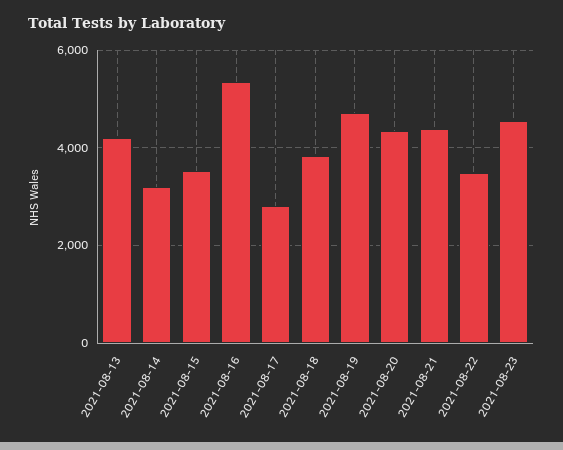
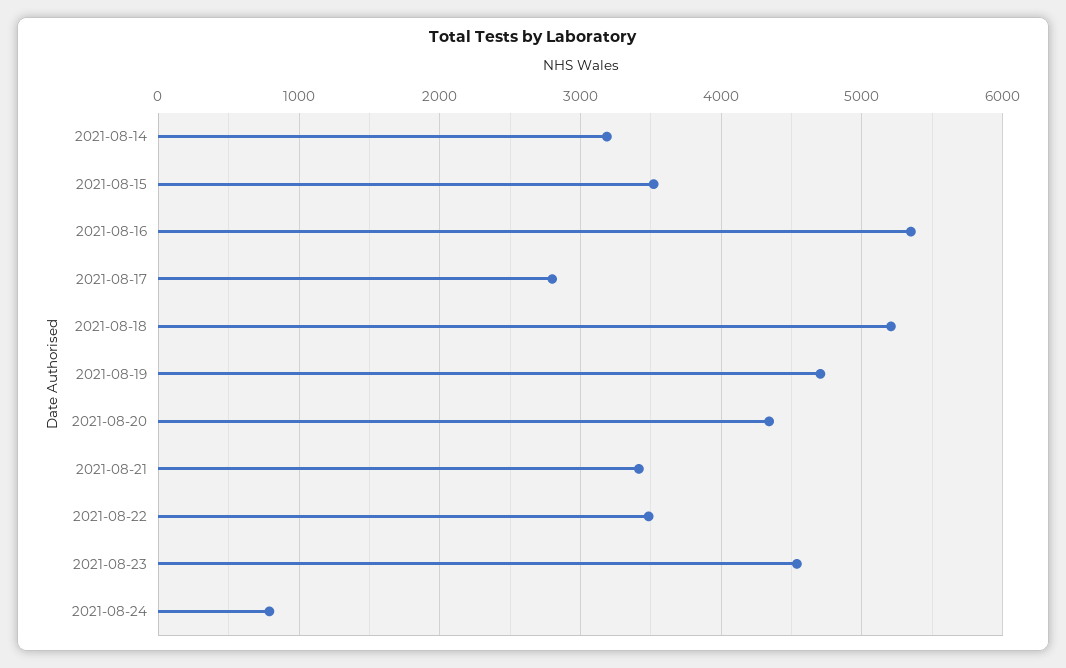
2021-08-13: 4200 -> none
2021-08-18: 3800 -> 5200
2021-08-21: 4400 -> 3400
2021-08-24: none -> 800

